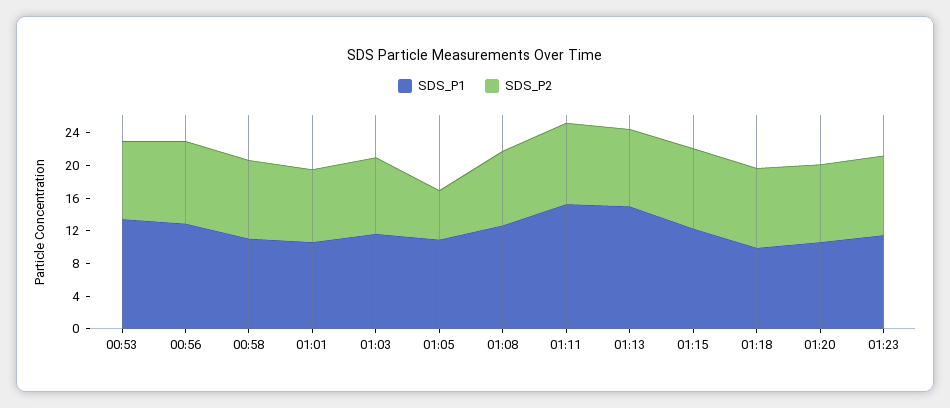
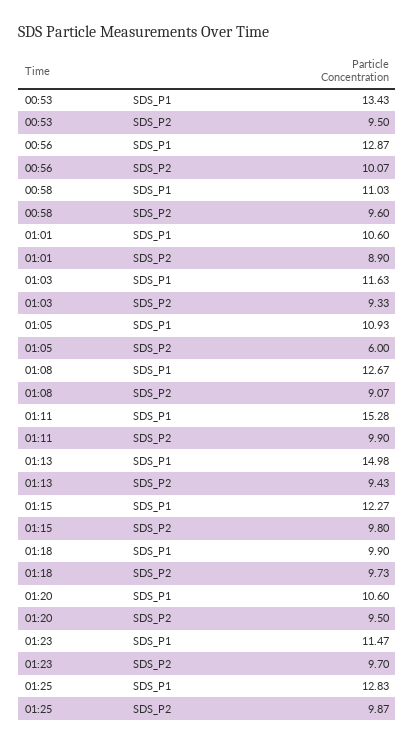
SDS_P1, 01:25: none -> 12.83
SDS_P2, 01:25: none -> 9.87

